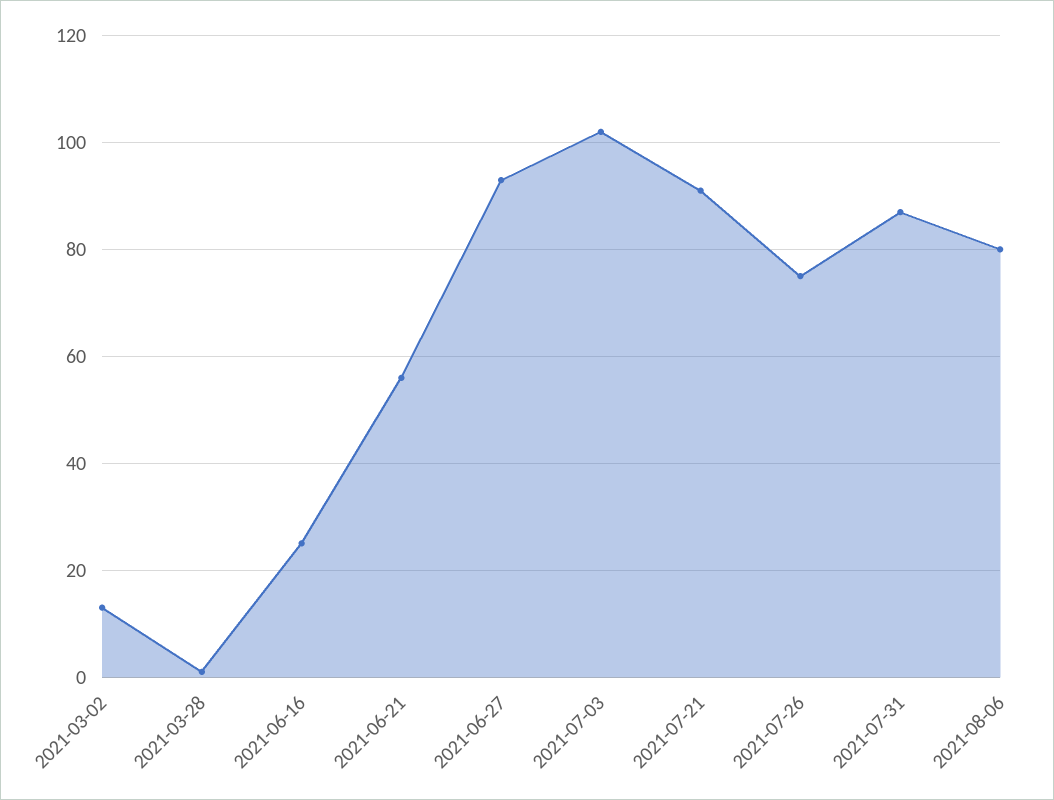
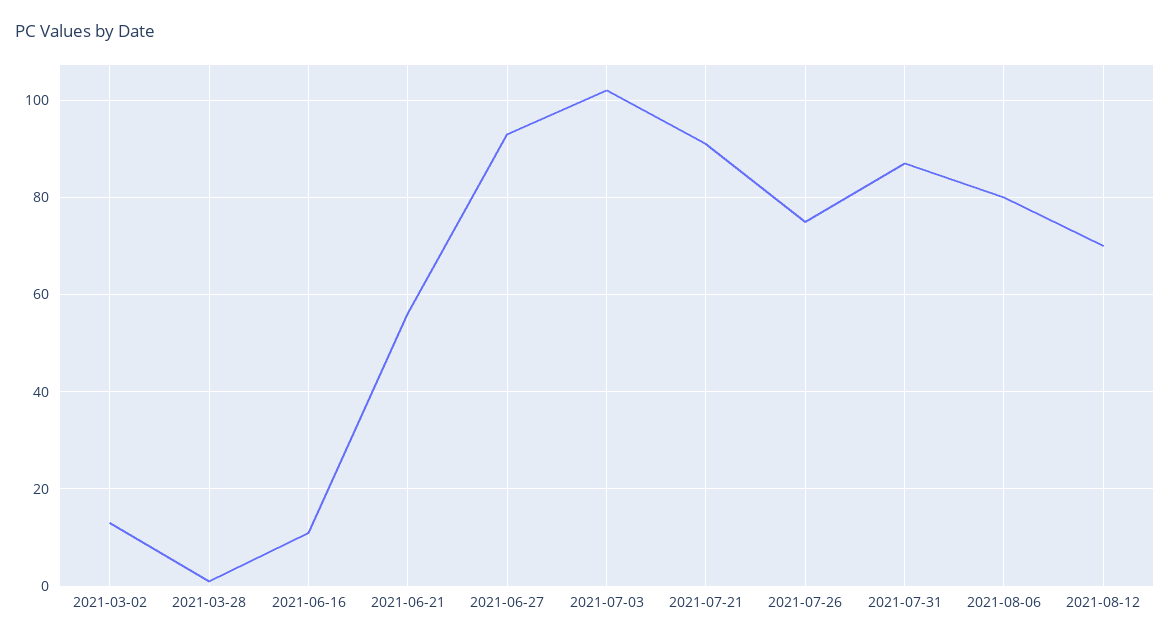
2021-06-16: 25 -> 10
2021-08-12: none -> 70

